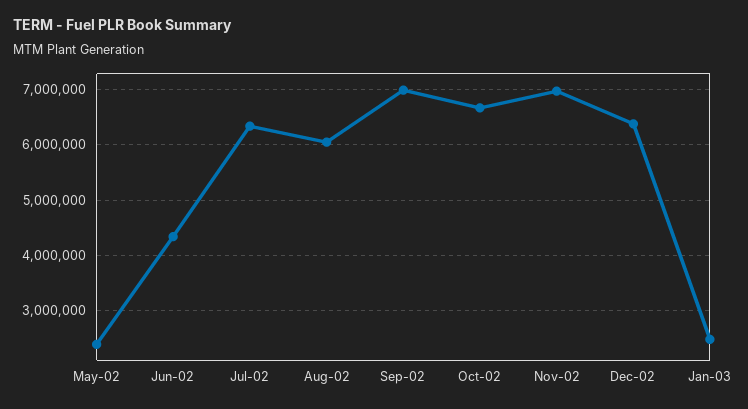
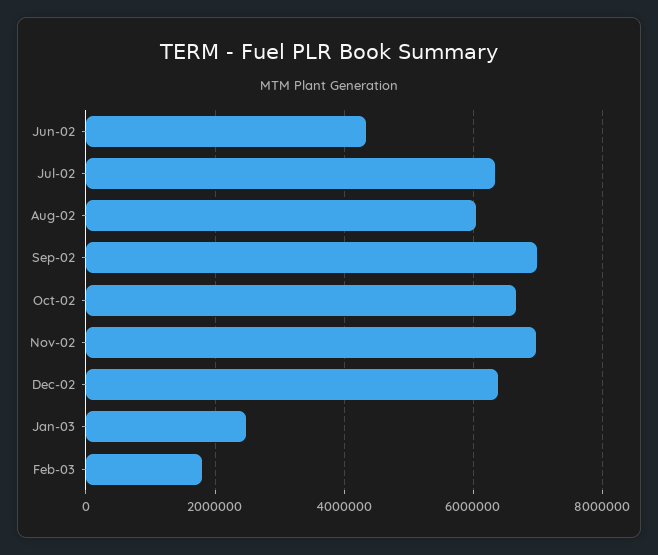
May-02: 2400000 -> none
Feb-03: none -> 1800000

